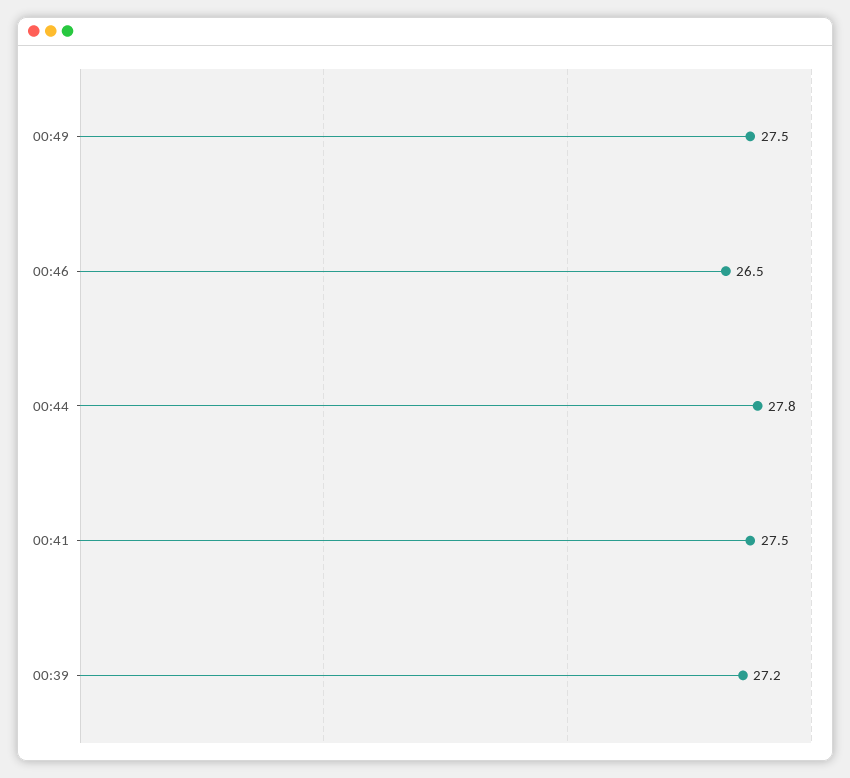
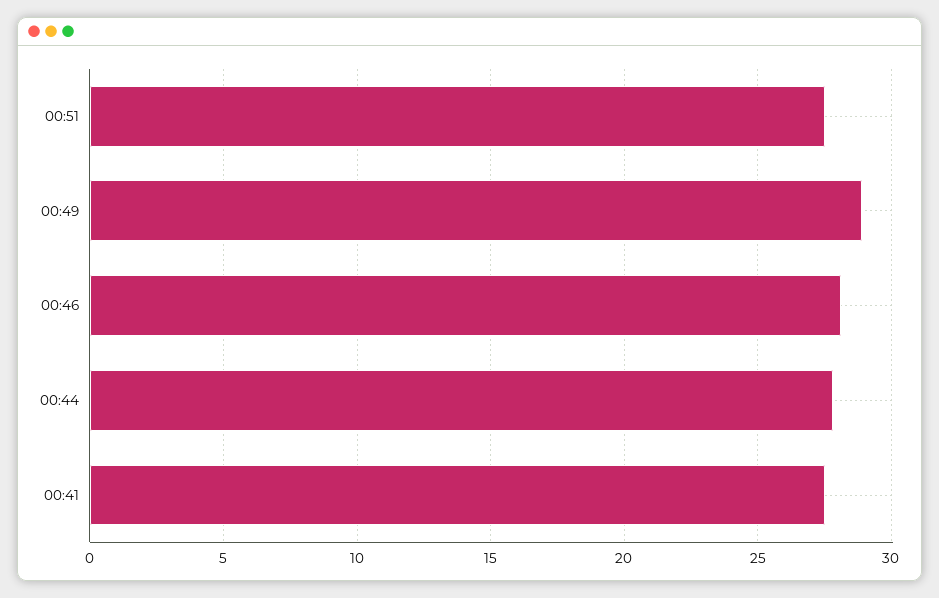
00:49: 27.5 -> 29
00:46: 26.5 -> 28
00:39: 27.2 -> none
00:51: none -> 27.5

